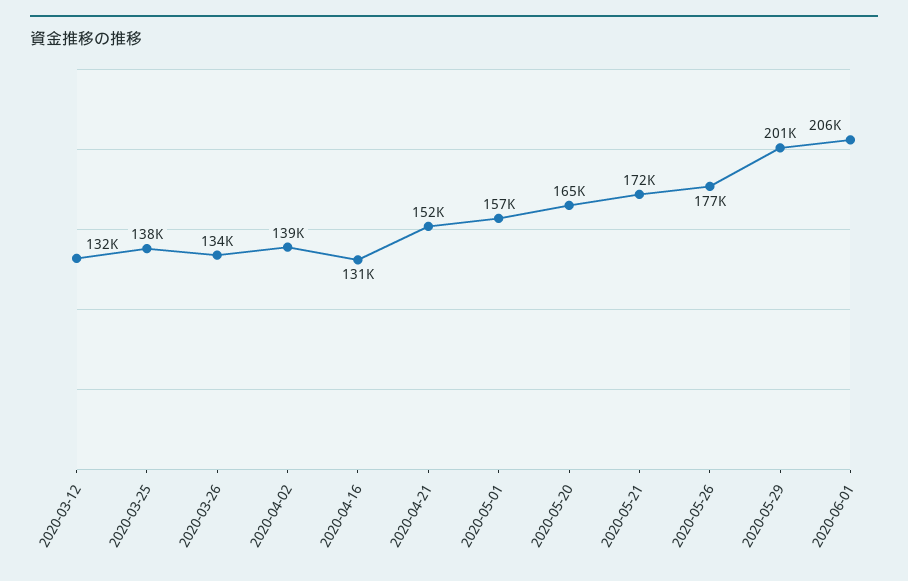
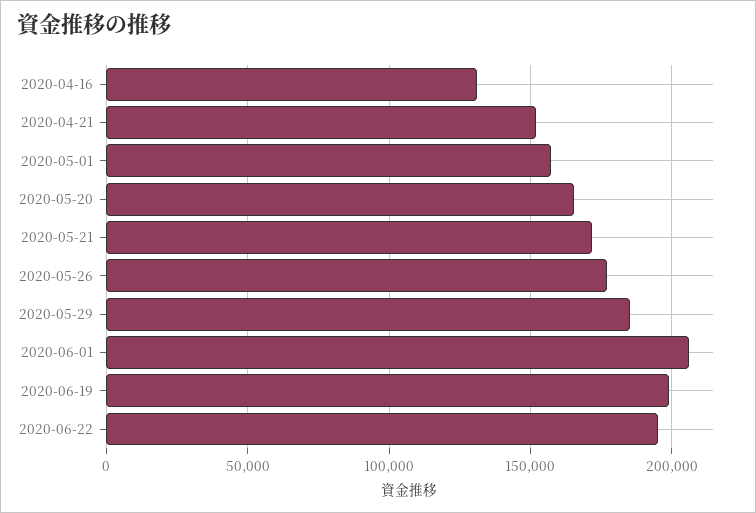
2020-03-12: 132000 -> none
2020-03-25: 138000 -> none
2020-03-26: 134000 -> none
2020-04-02: 139000 -> none
2020-05-29: 201000 -> 185000
2020-06-19: none -> 200000
2020-06-22: none -> 195000

